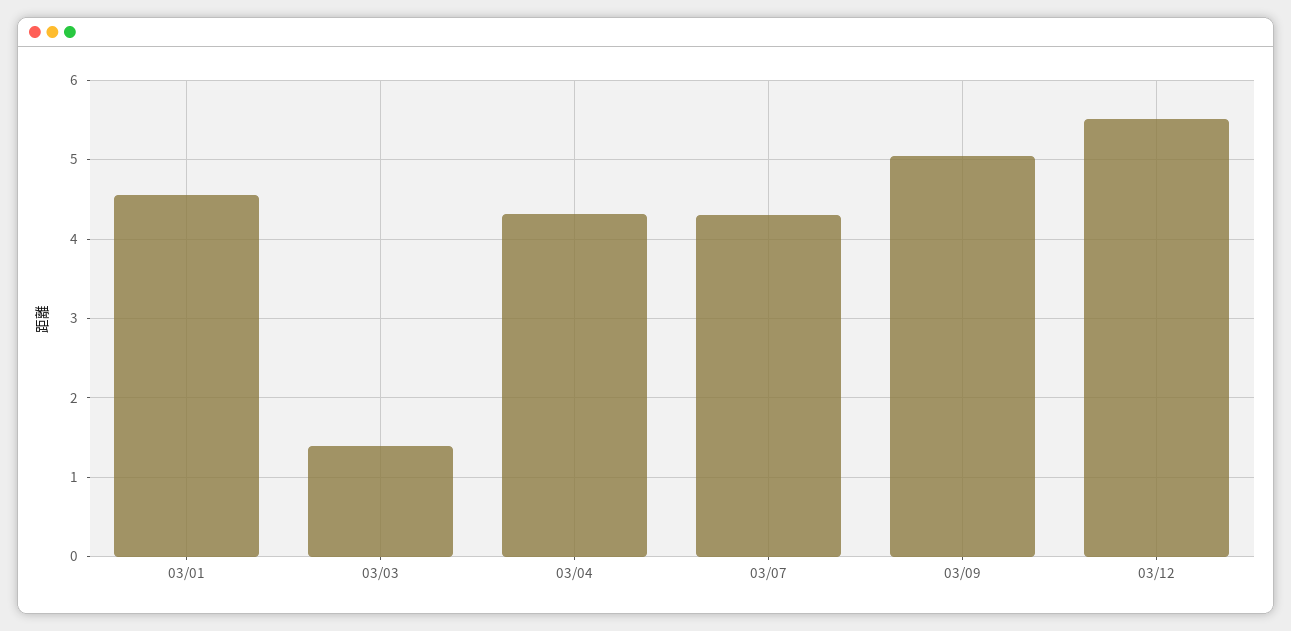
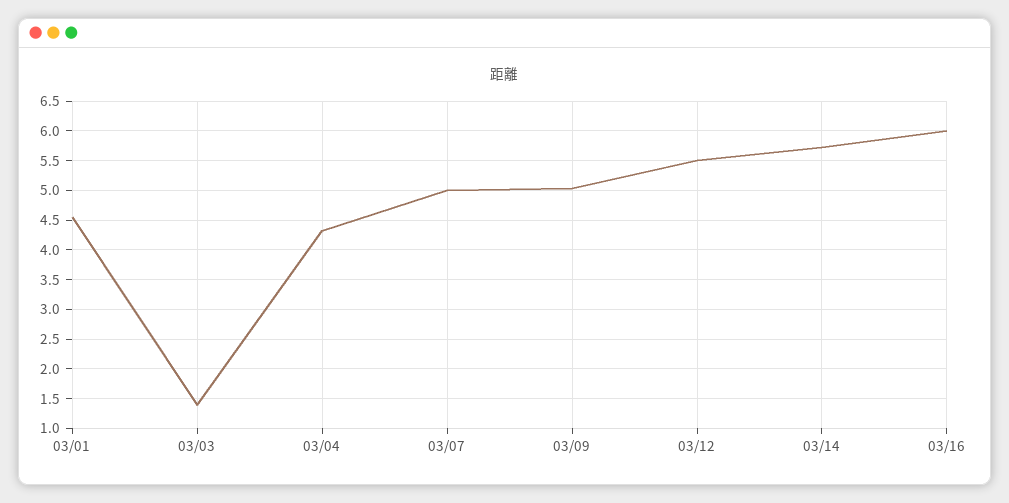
03/07: 4.3 -> 5
03/14: none -> 5.75
03/16: none -> 6

